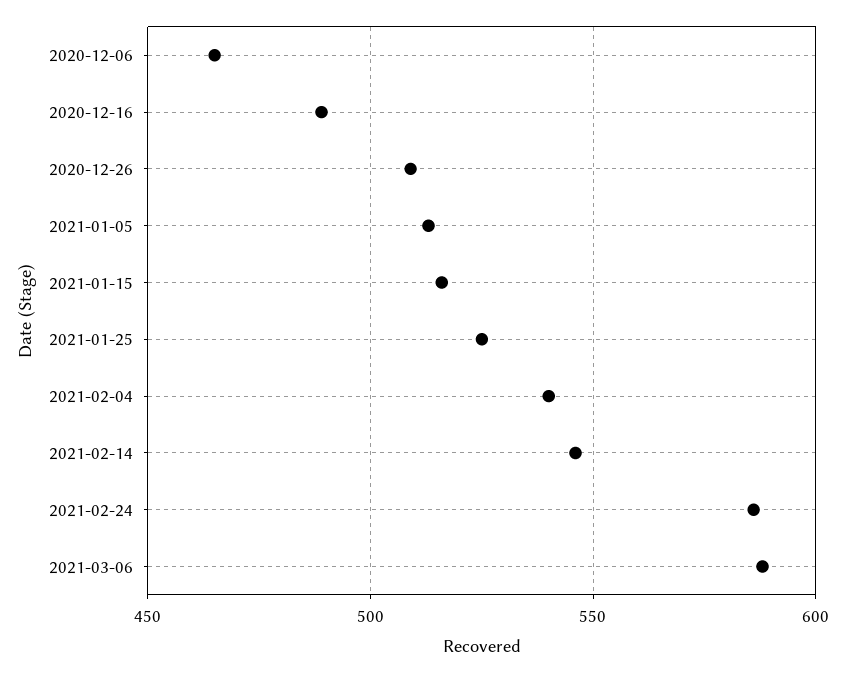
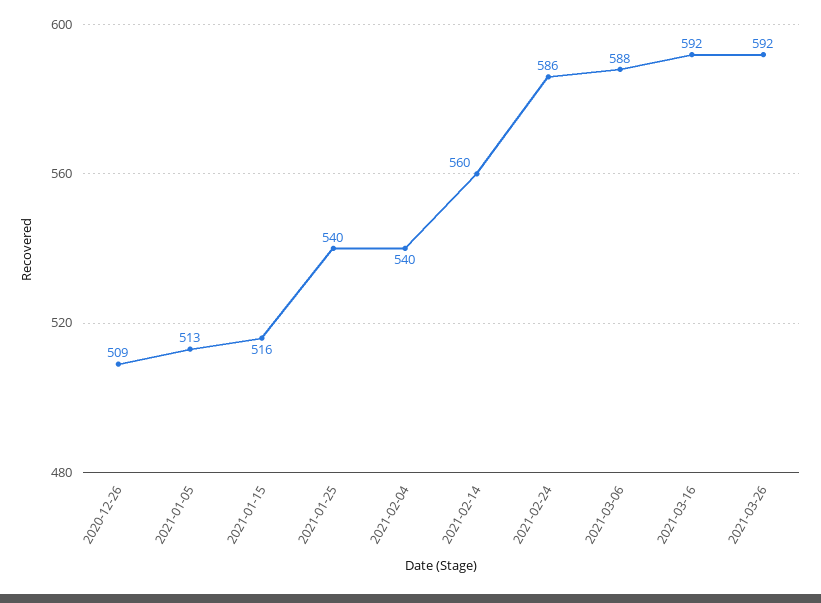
2020-12-06: 465 -> none
2020-12-16: 490 -> none
2021-01-25: 525 -> 540
2021-02-14: 545 -> 560
2021-03-16: none -> 592
2021-03-26: none -> 592

